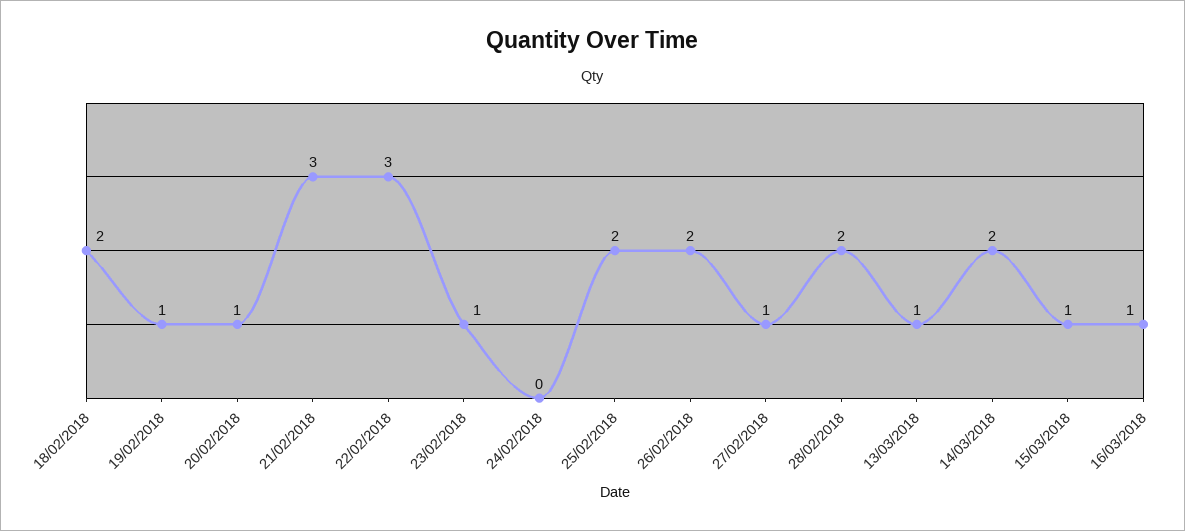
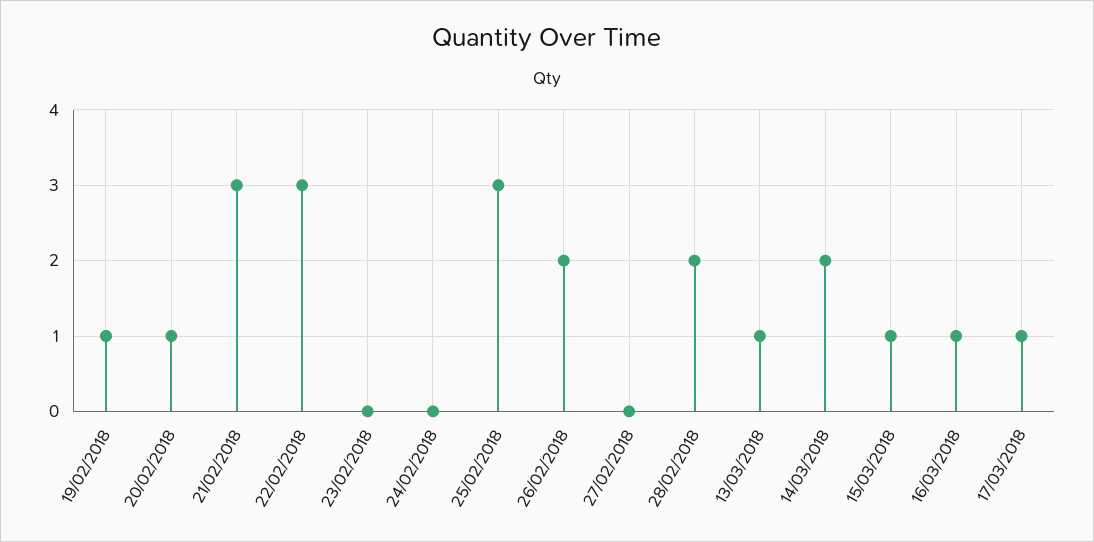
18/02/2018: 2 -> none
23/02/2018: 1 -> 0
25/02/2018: 2 -> 3
27/02/2018: 1 -> 0
17/03/2018: none -> 1

